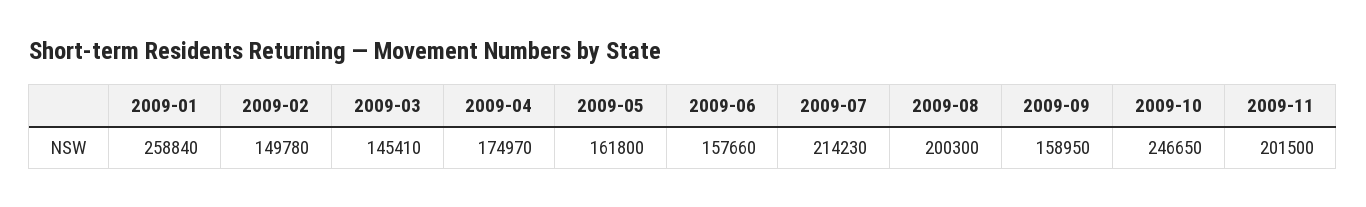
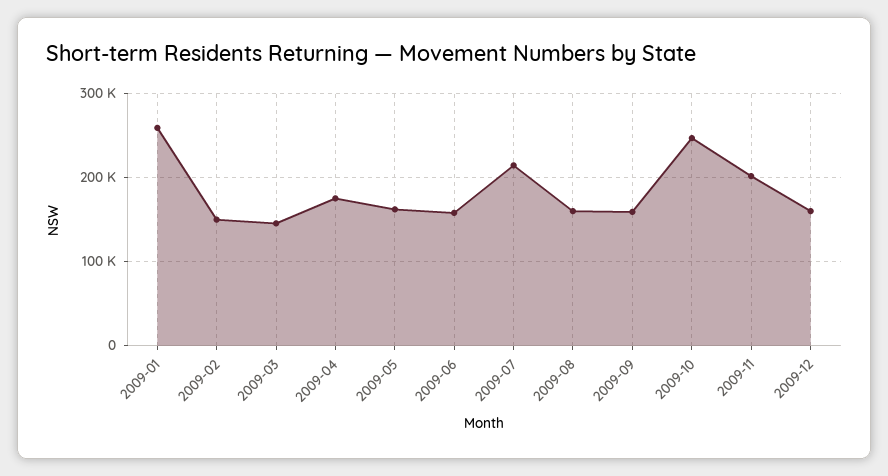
2009-08: 200300 -> 160000
2009-12: none -> 160000

